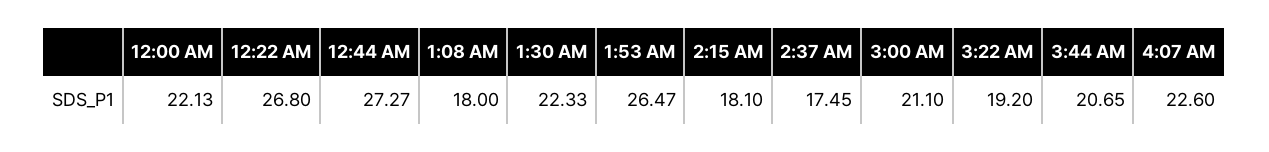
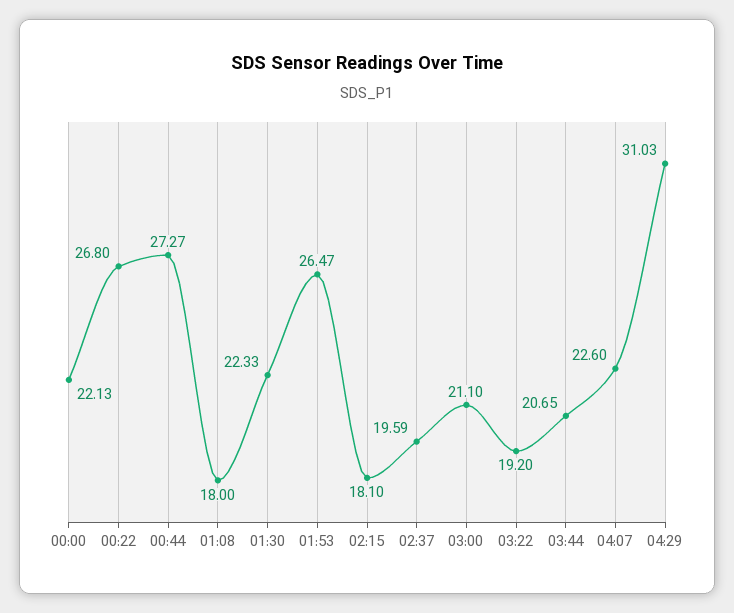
2:37 AM: 17.45 -> 19.59
04:29: none -> 31.03

